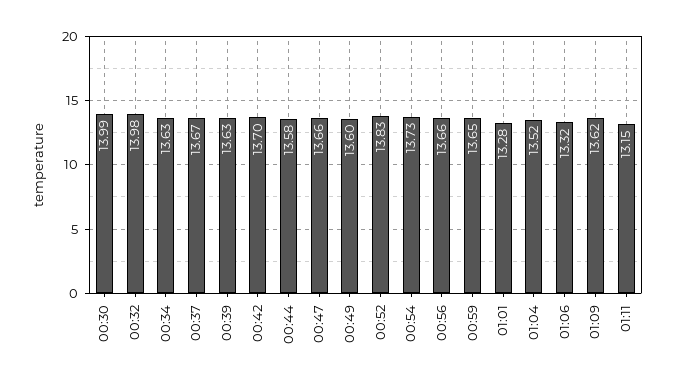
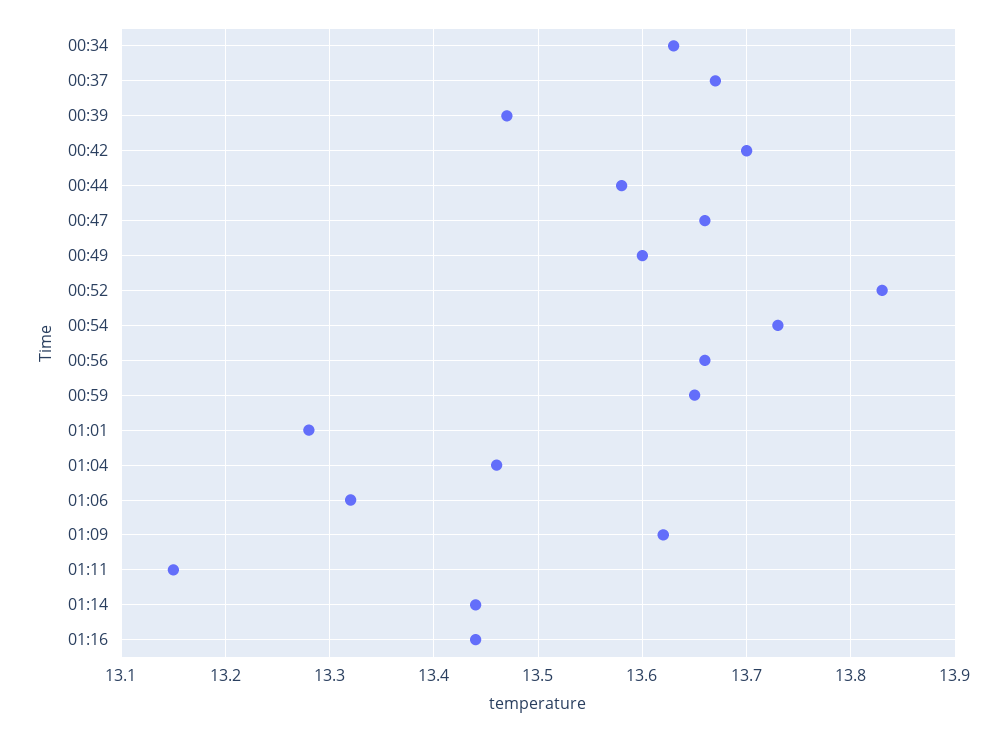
00:30: 13.99 -> none
00:32: 13.98 -> none
00:39: 13.63 -> 13.47
01:04: 13.52 -> 13.46
01:14: none -> 13.44
01:16: none -> 13.44

